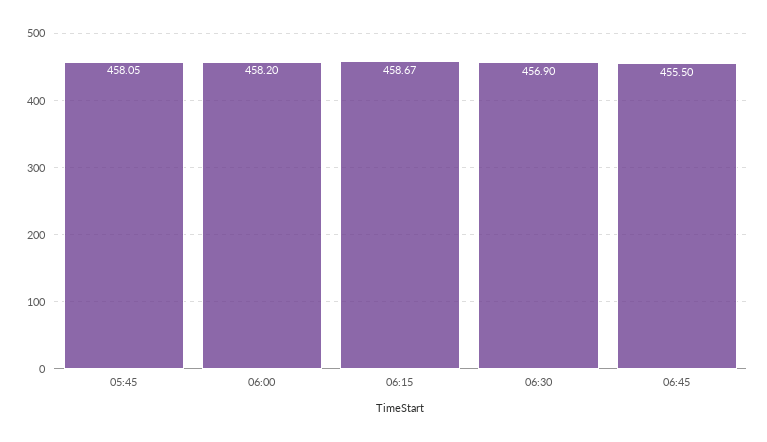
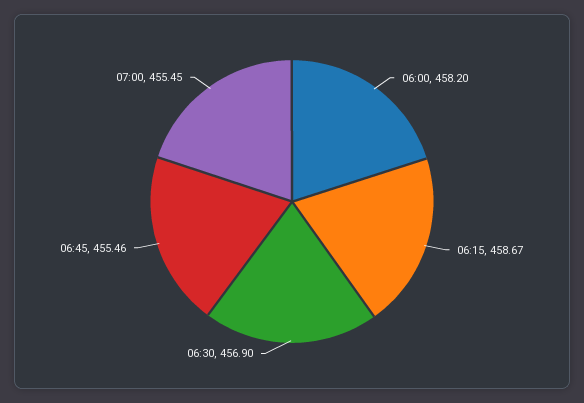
05:45: 458.05 -> none
06:45: 455.5 -> 455.46
07:00: none -> 455.45

